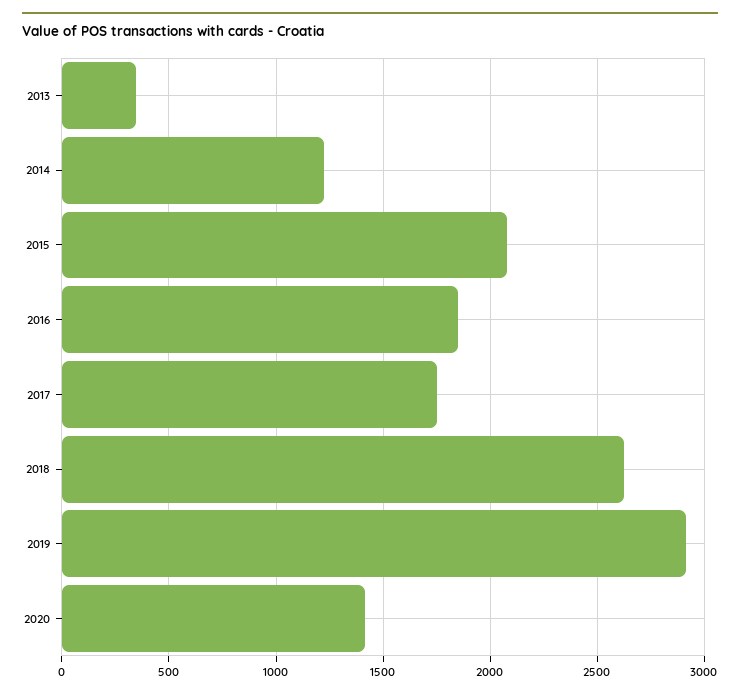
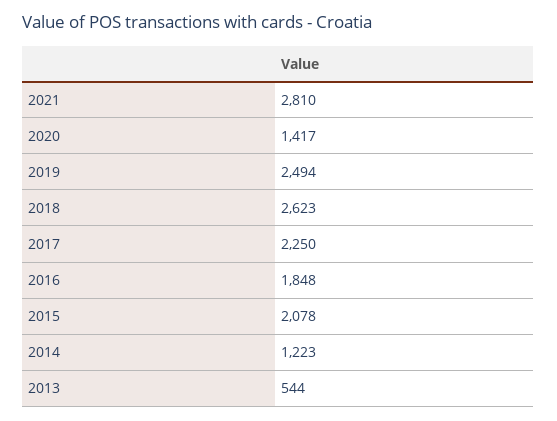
2013: 350 -> 544
2017: 1750 -> 2250
2019: 2900 -> 2494
2021: none -> 2810

